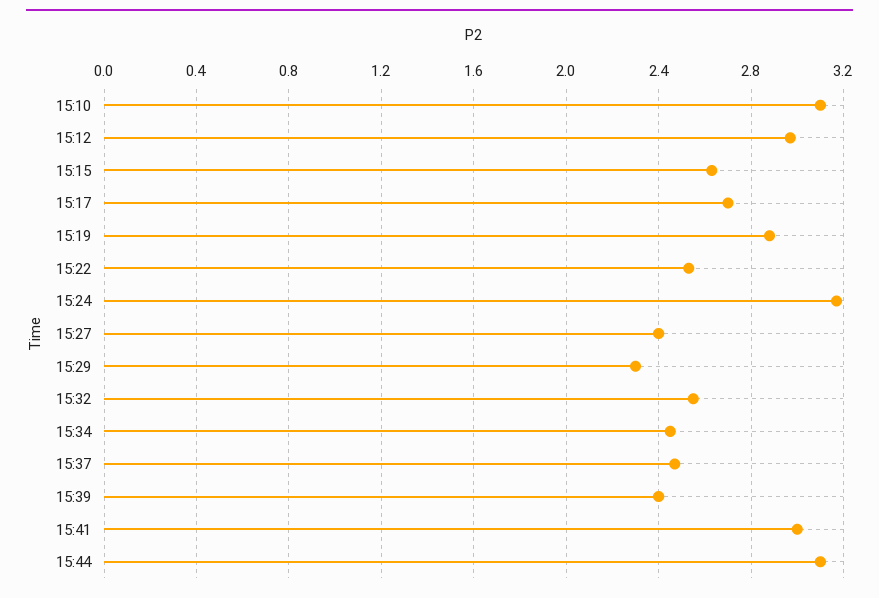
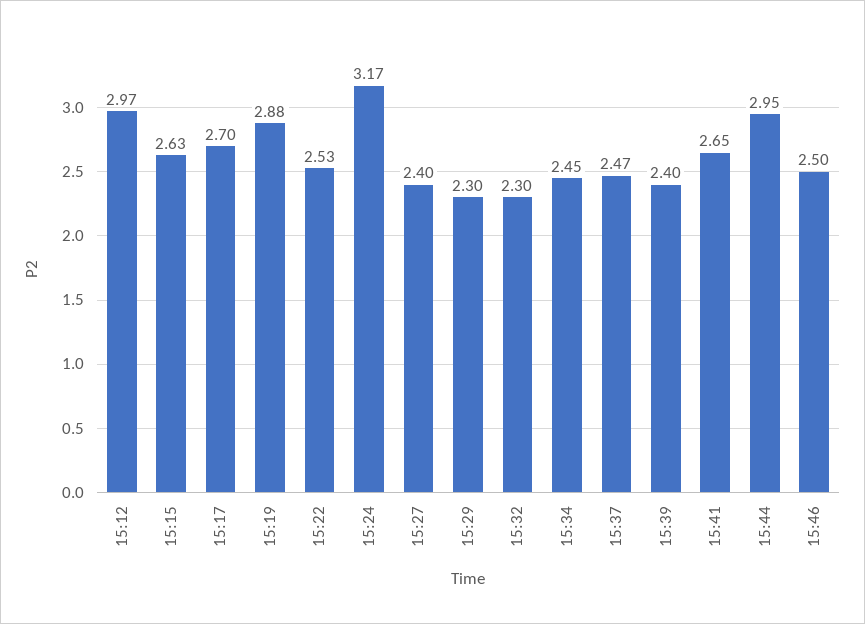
15:10: 3.1 -> none
15:32: 2.55 -> 2.3
15:41: 3 -> 2.65
15:44: 3.1 -> 2.95
15:46: none -> 2.5

